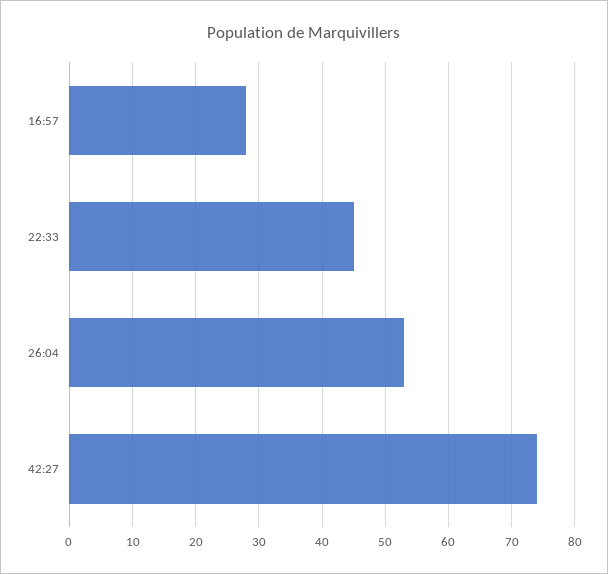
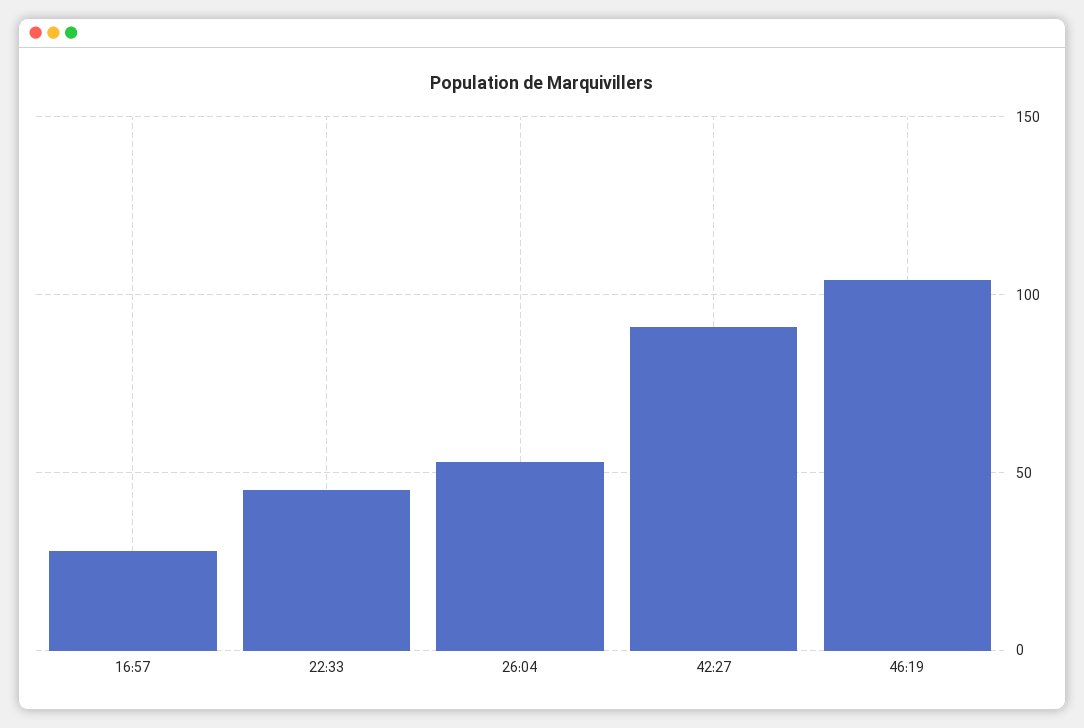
42:27: 74 -> 90
46:19: none -> 105

